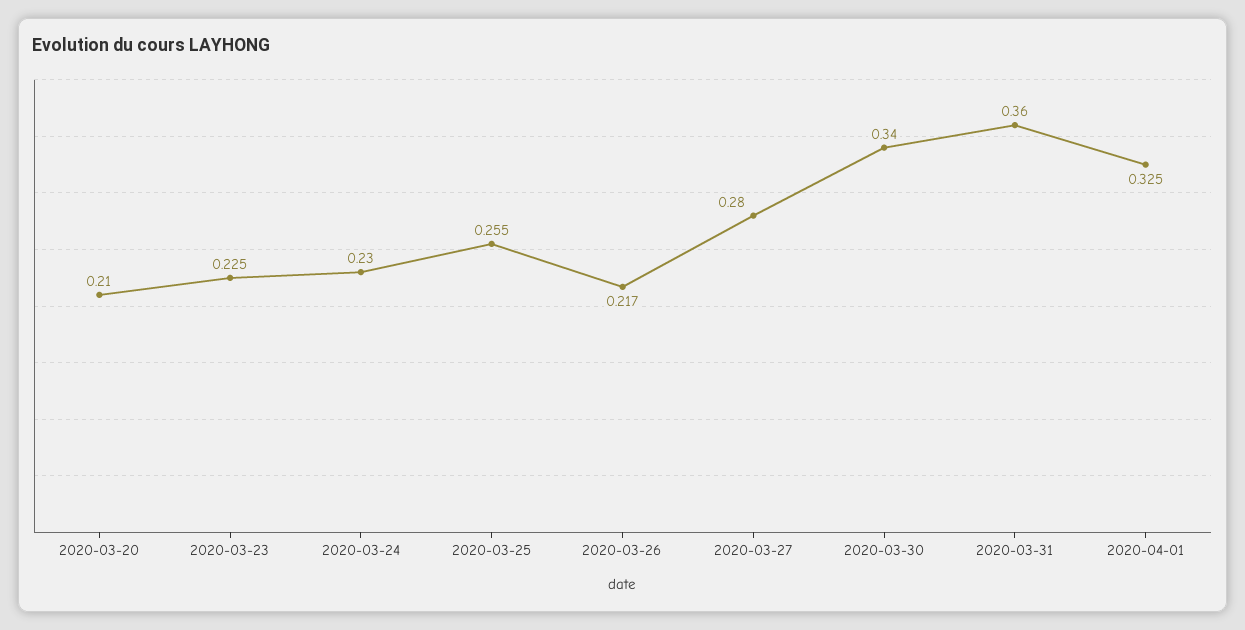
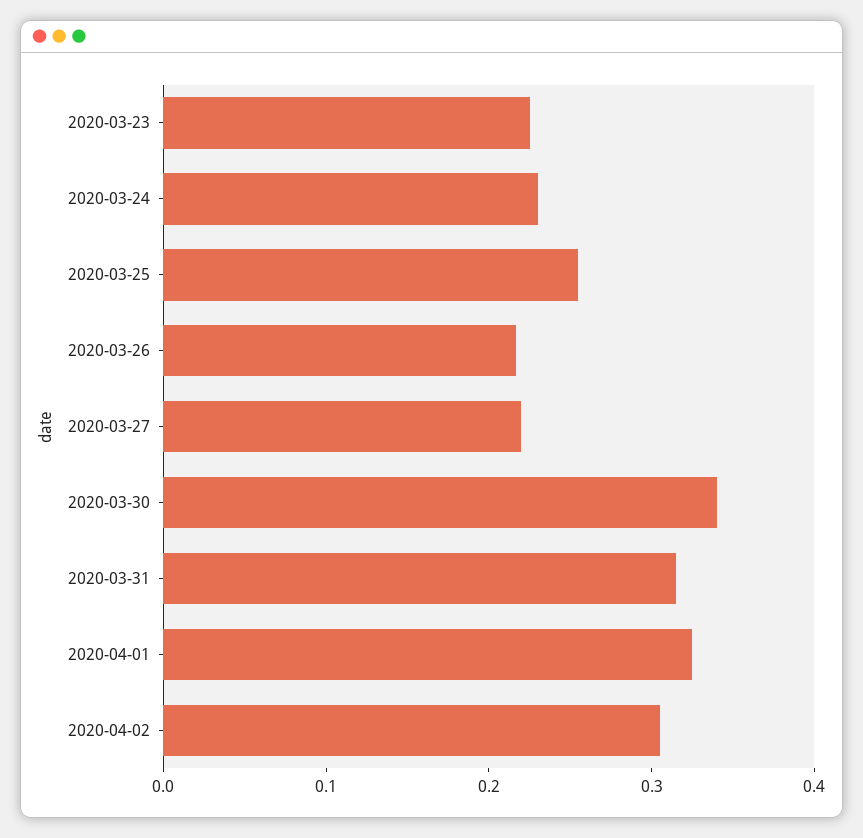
2020-03-20: 0.21 -> none
2020-03-27: 0.28 -> 0.22
2020-03-31: 0.36 -> 0.32
2020-04-02: none -> 0.3

